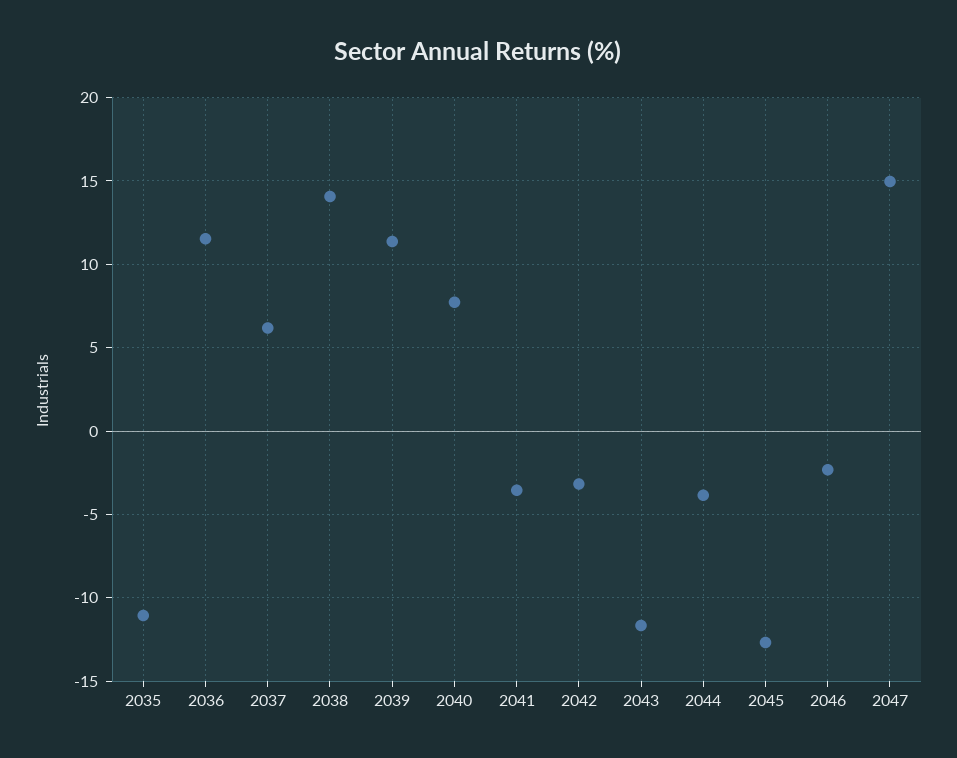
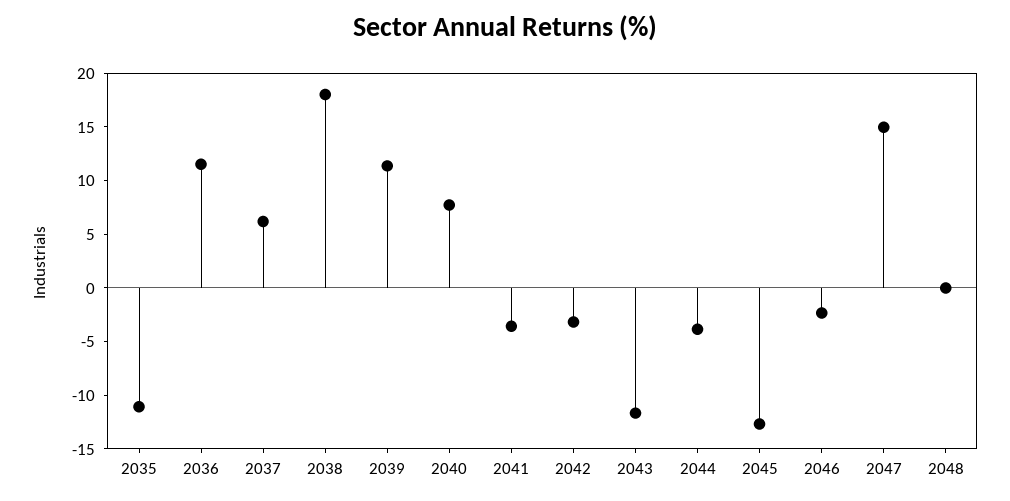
2038: 14 -> 18
2048: none -> 0

